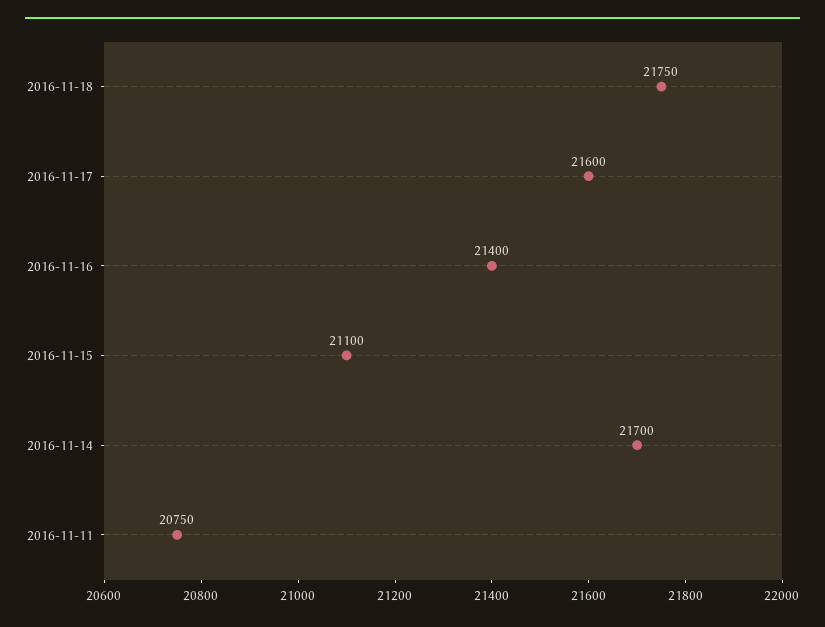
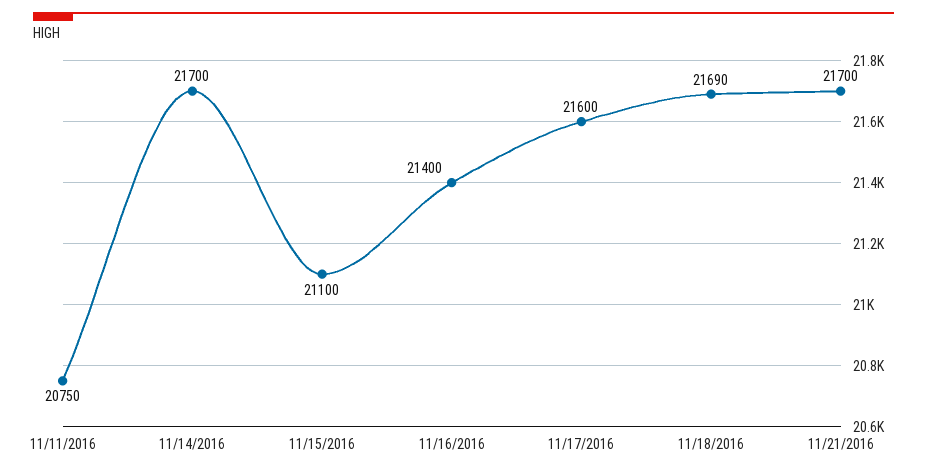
2016-11-18: 21750 -> 21690
11/21/2016: none -> 21700

